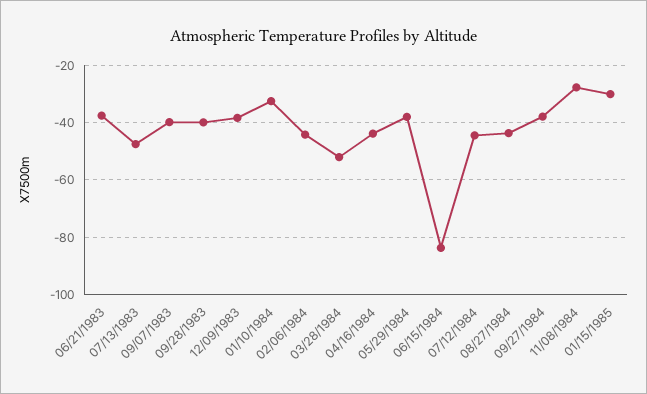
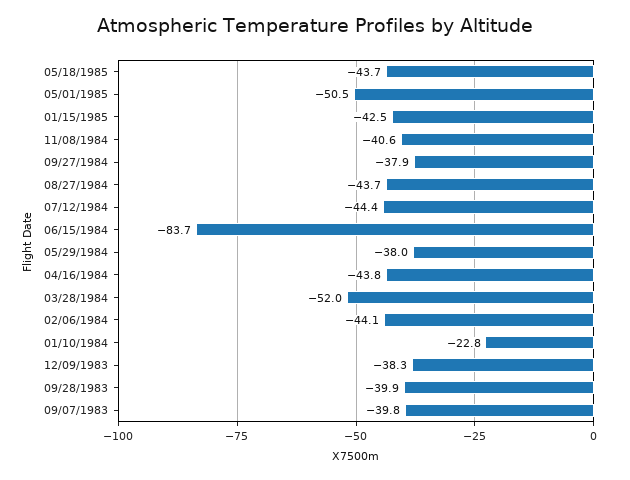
06/21/1983: -37.5 -> none
07/13/1983: -47.5 -> none
01/10/1984: -32.5 -> -22.8
11/08/1984: -27.5 -> -40.6
01/15/1985: -30 -> -42.5
05/18/1985: none -> -43.7
05/01/1985: none -> -50.5

